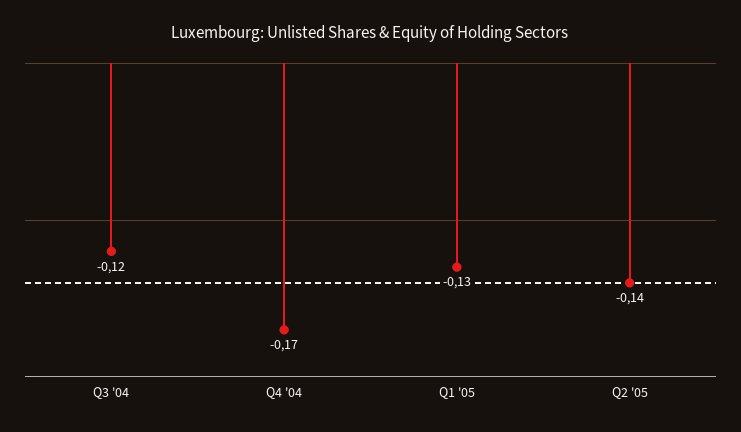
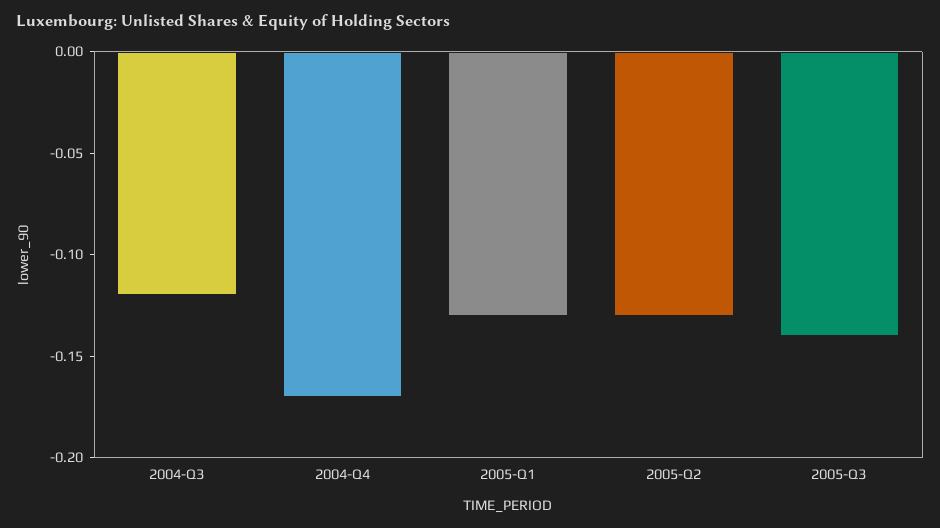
Q2 '05: -0.14 -> -0.13
2005-Q3: none -> -0.14

